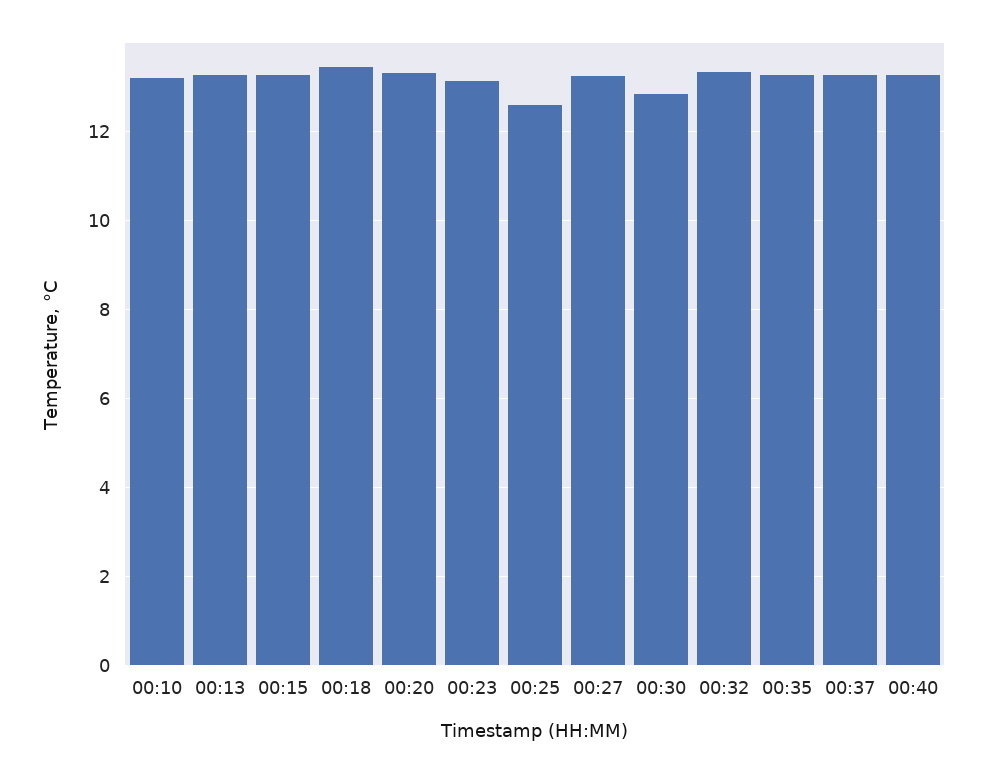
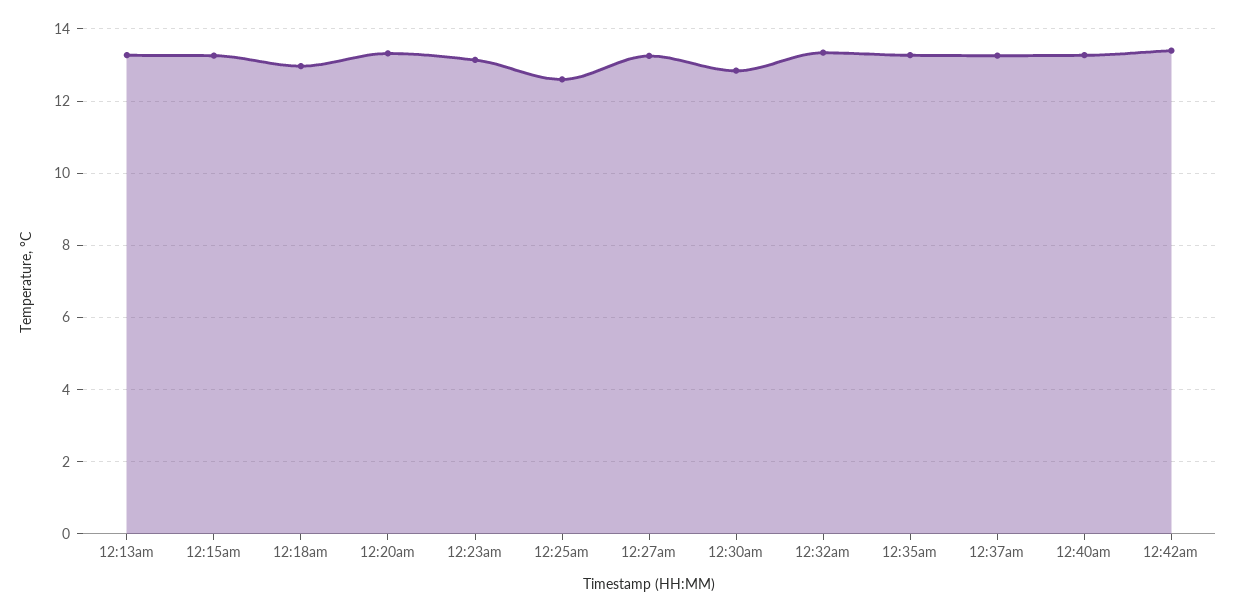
00:10: 13.2 -> none
00:18: 13.4 -> 13
12:42am: none -> 13.4

